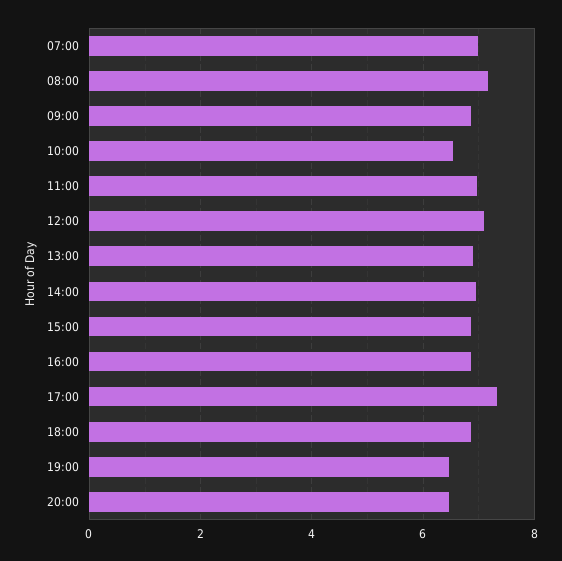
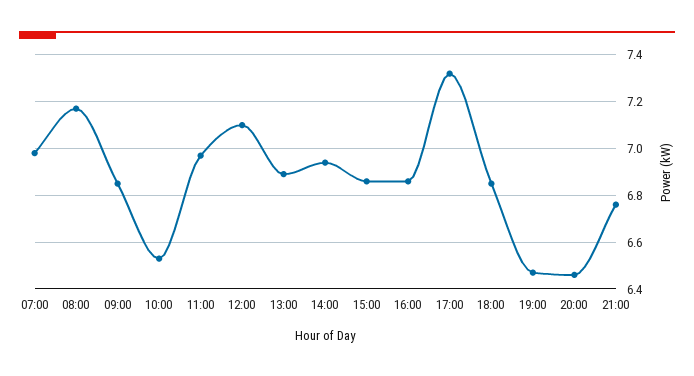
21:00: none -> 6.75

